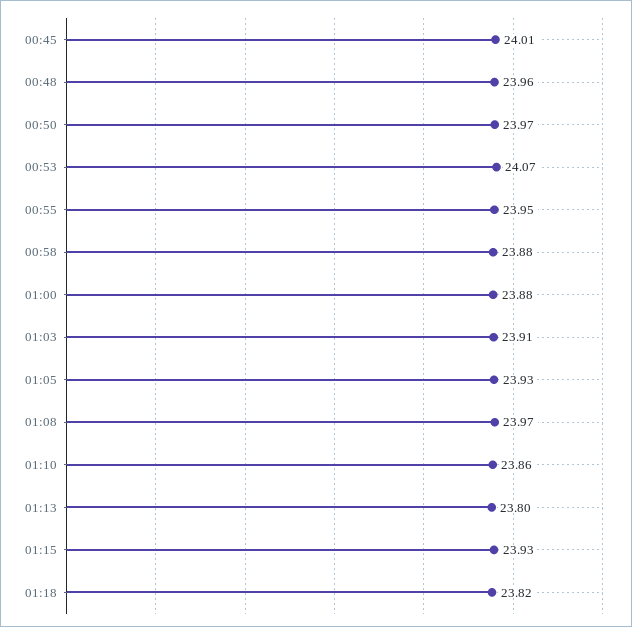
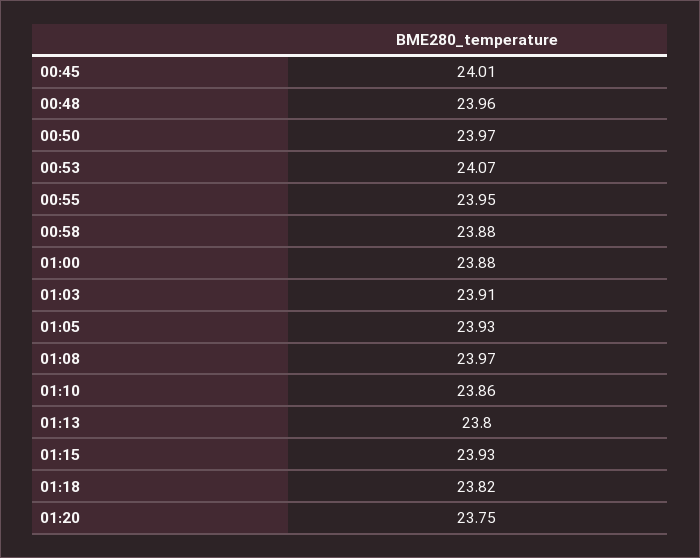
01:20: none -> 23.75

